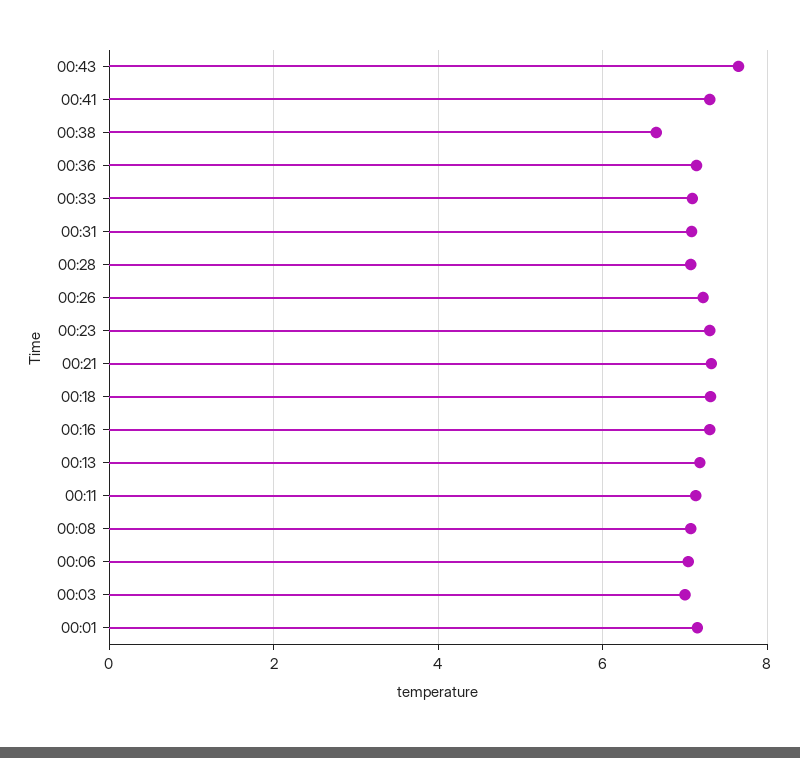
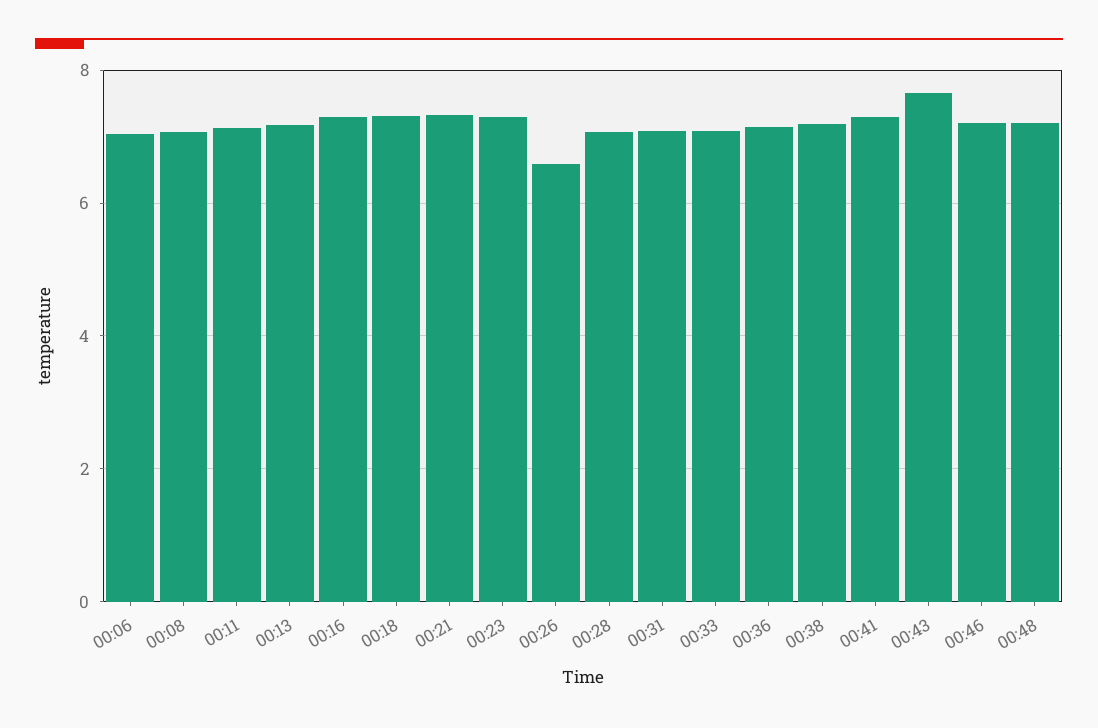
00:38: 6.6 -> 7.2
00:26: 7.2 -> 6.6
00:03: 7 -> none
00:01: 7.2 -> none
00:46: none -> 7.2
00:48: none -> 7.2

